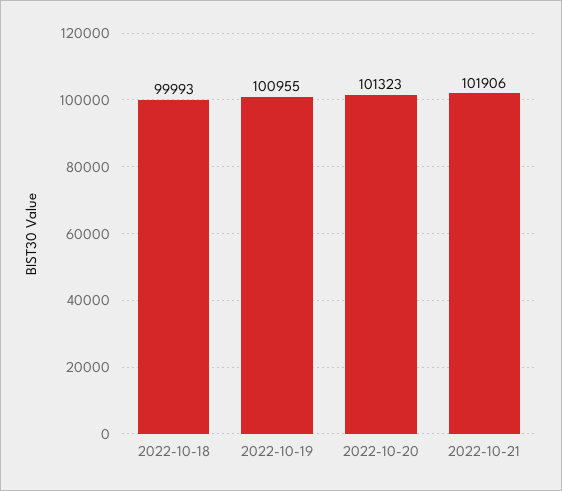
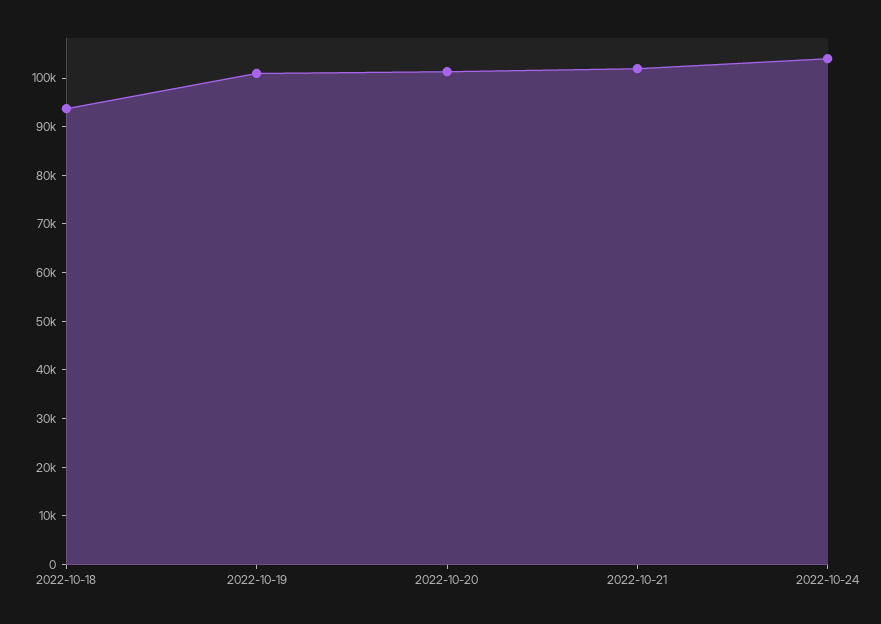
2022-10-18: 99993 -> 94000
2022-10-24: none -> 104000

